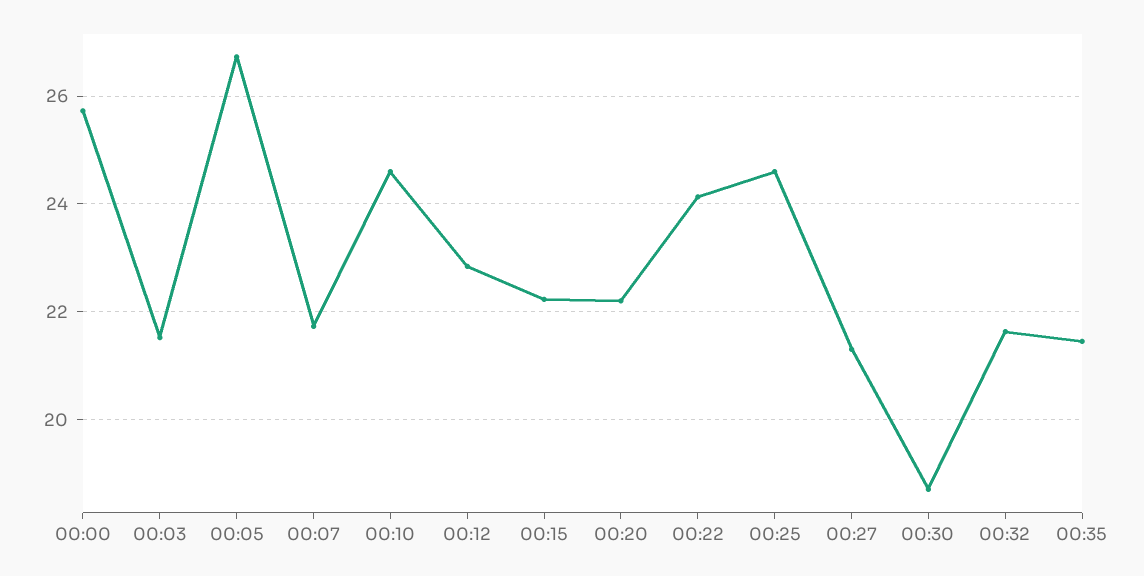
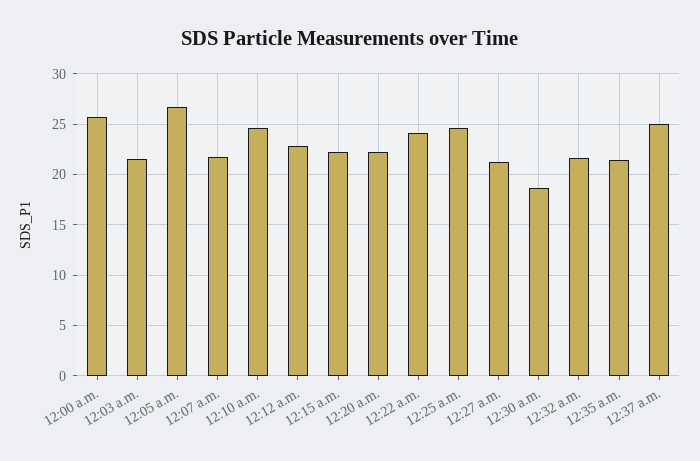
12:37 a.m.: none -> 25

